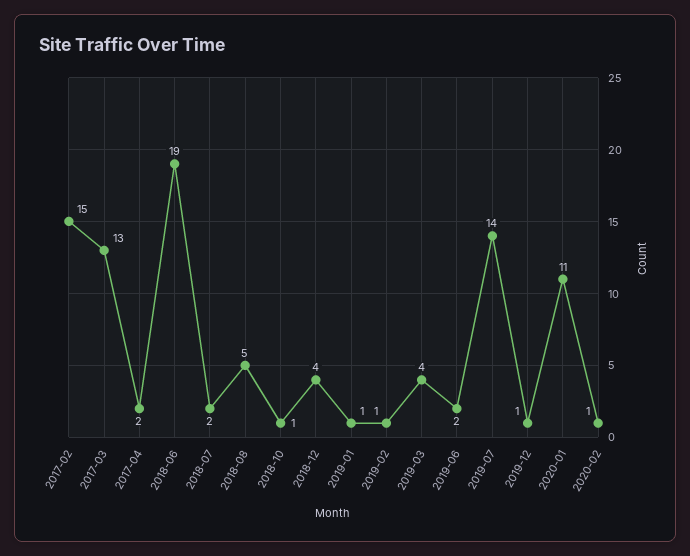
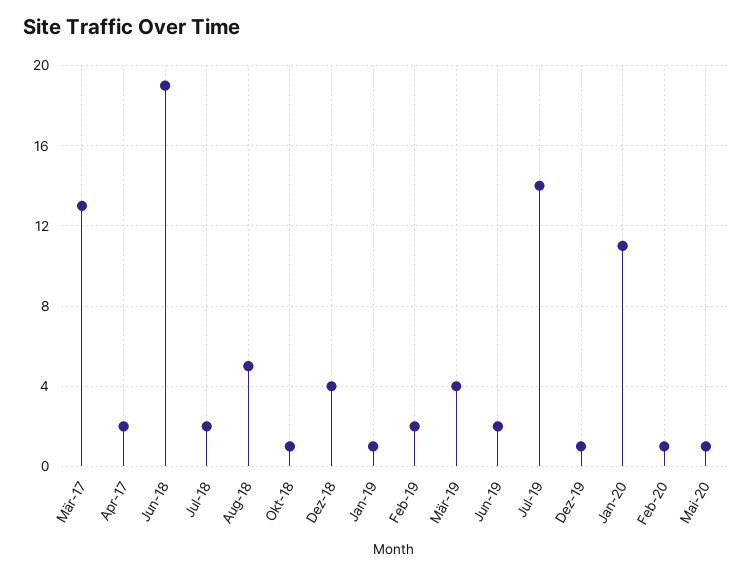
2017-02: 15 -> none
2019-02: 1 -> 2
Mai-20: none -> 1

